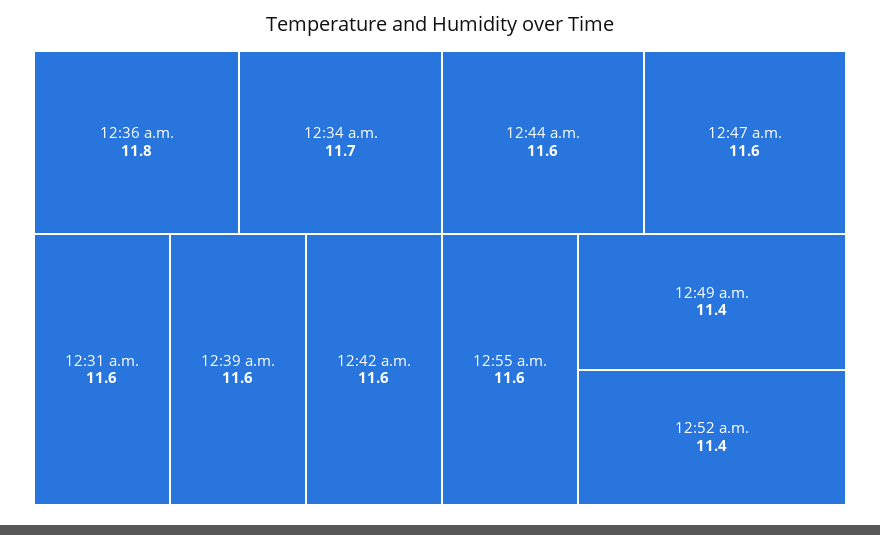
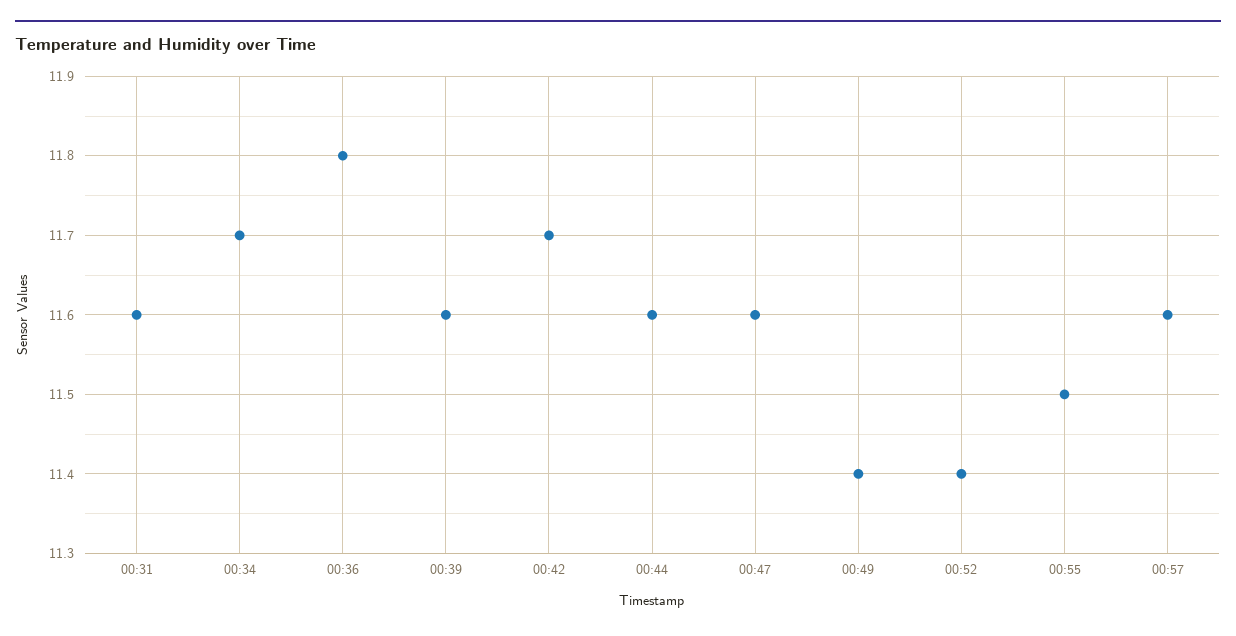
12:42 a.m.: 11.6 -> 11.7
12:55 a.m.: 11.6 -> 11.5
00:57: none -> 11.6

